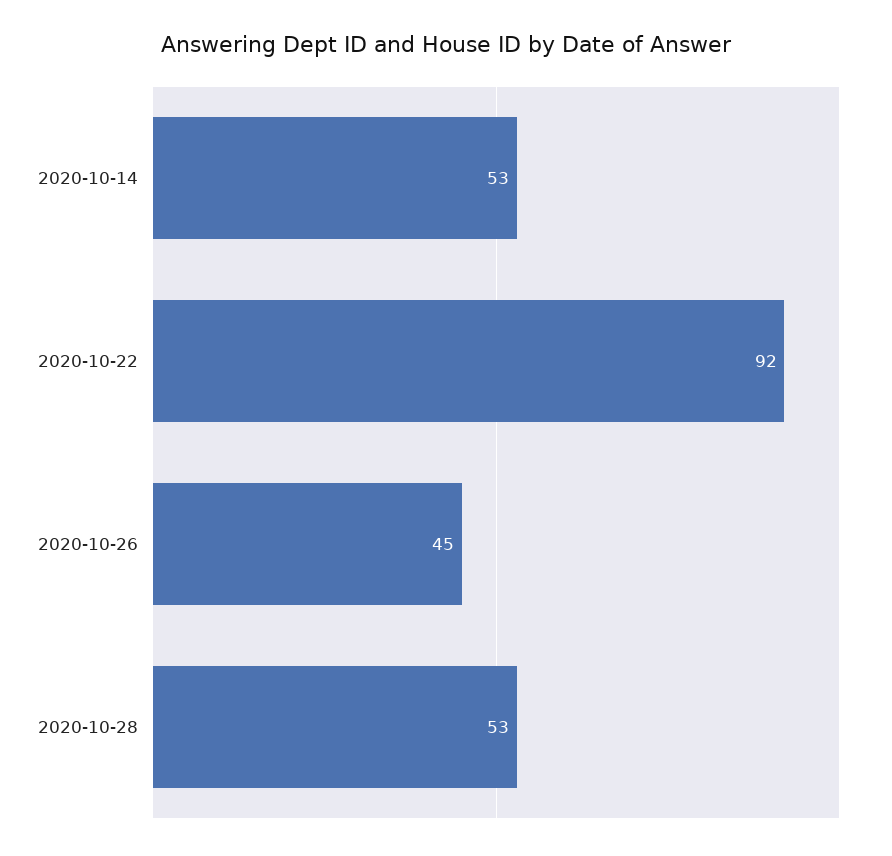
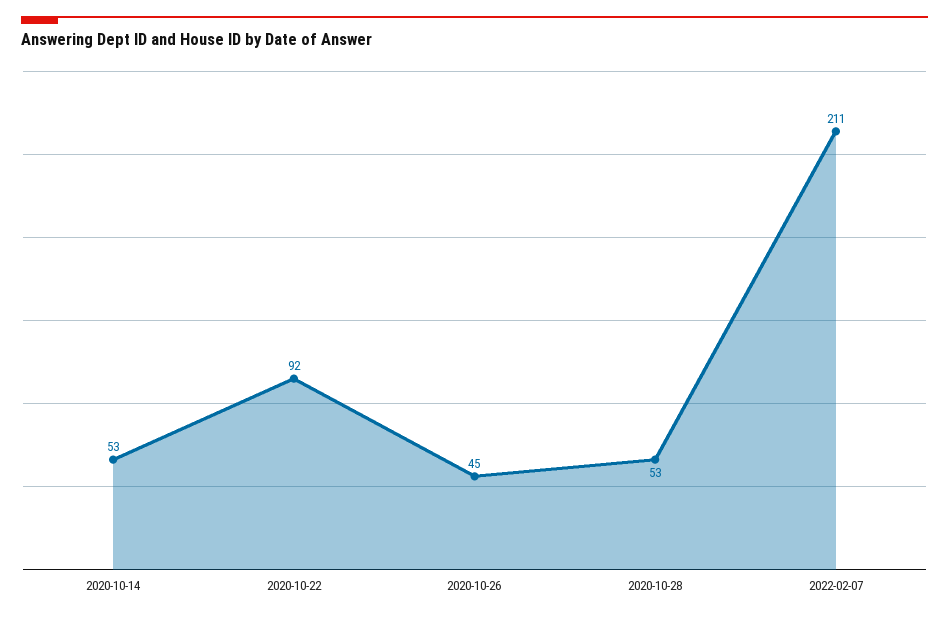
2022-02-07: none -> 211

